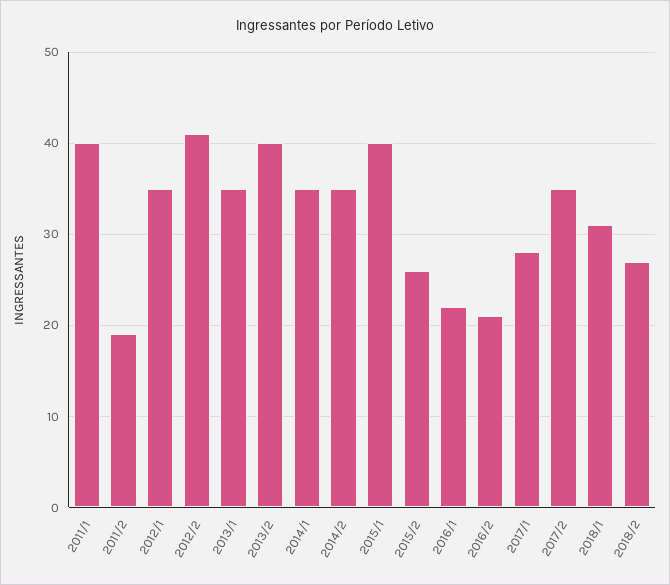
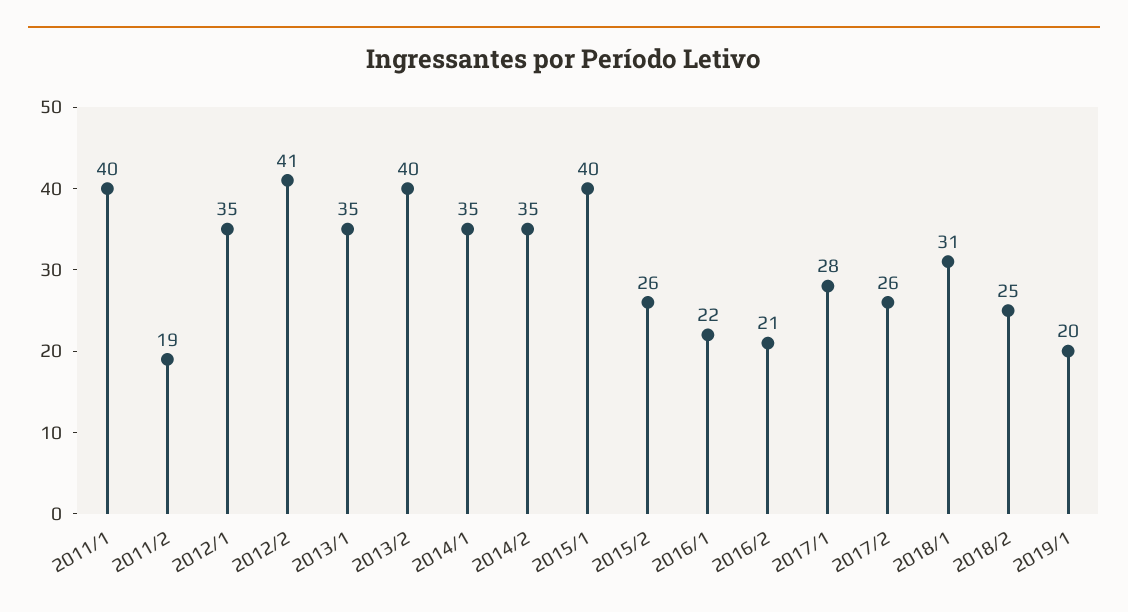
2017/2: 35 -> 26
2018/2: 27 -> 25
2019/1: none -> 20

